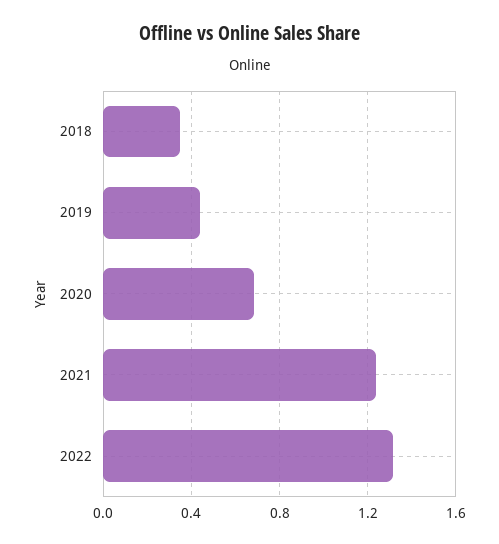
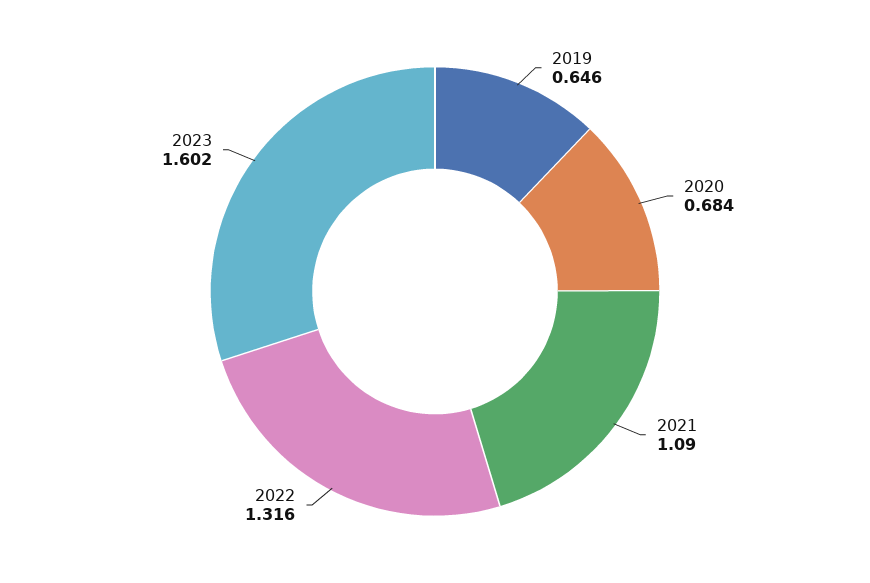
2018: 0.35 -> none
2019: 0.45 -> 0.646
2021: 1.25 -> 1.09
2023: none -> 1.602

